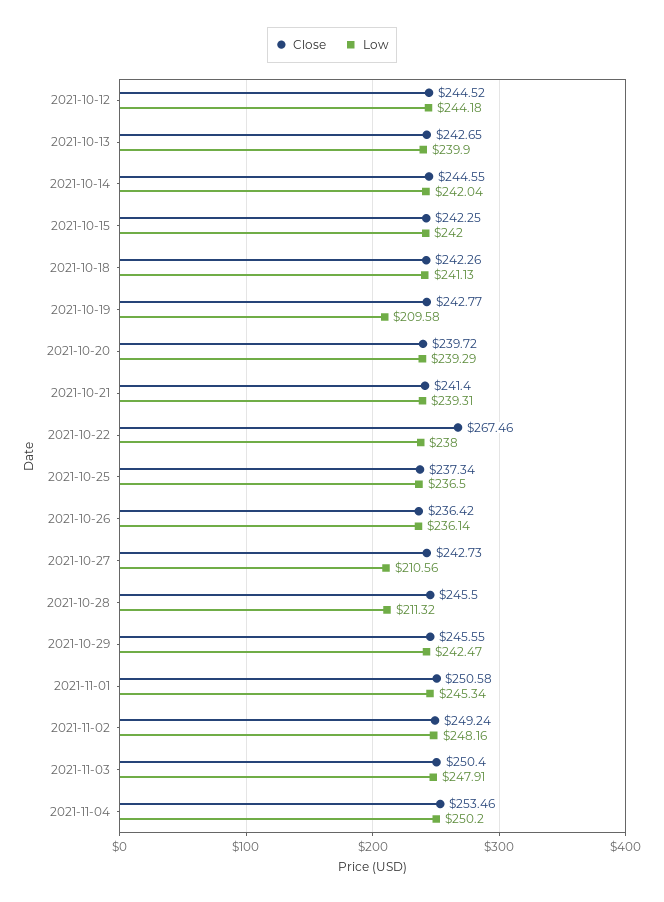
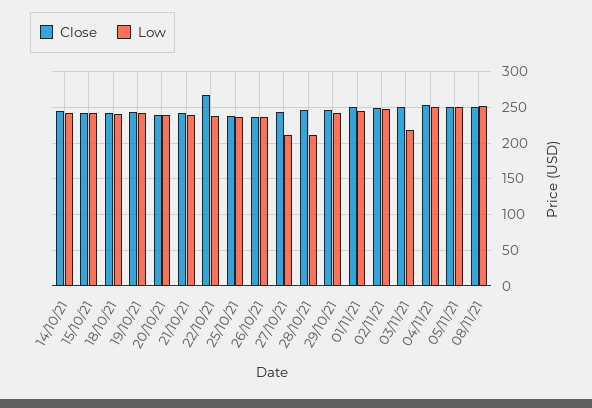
Close, 2021-10-12: 244.52 -> none
Low, 2021-10-12: 244.18 -> none
Close, 2021-10-13: 242.65 -> none
Low, 2021-10-13: 239.9 -> none
Low, 2021-10-19: 209.58 -> 240
Low, 2021-11-03: 247.91 -> 220
Close, 05/11/21: none -> 250
Low, 05/11/21: none -> 250
Close, 08/11/21: none -> 250
Low, 08/11/21: none -> 250

